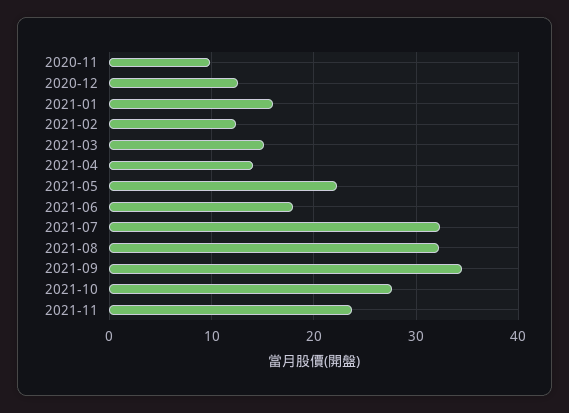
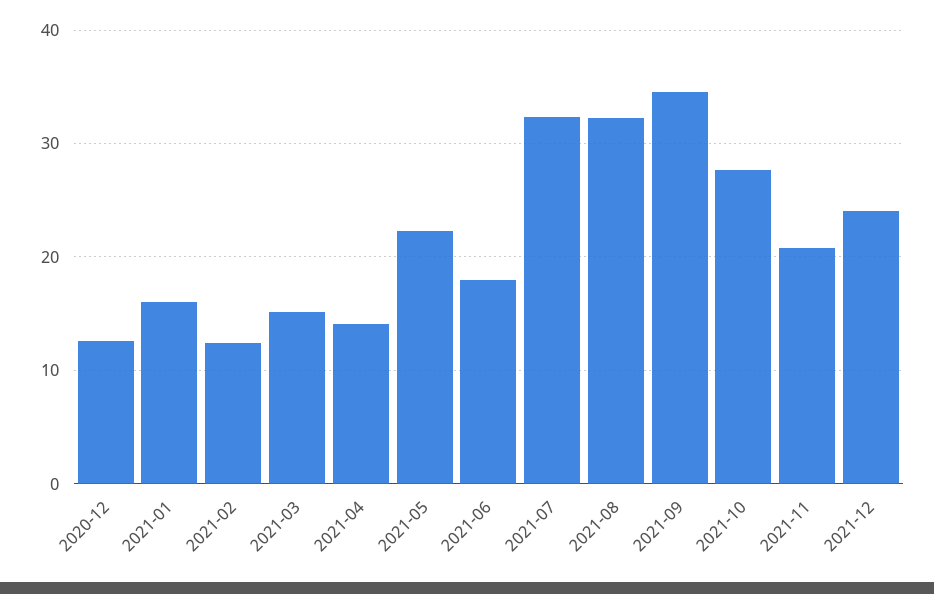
2020-11: 10 -> none
2021-11: 24 -> 21
2021-12: none -> 24

